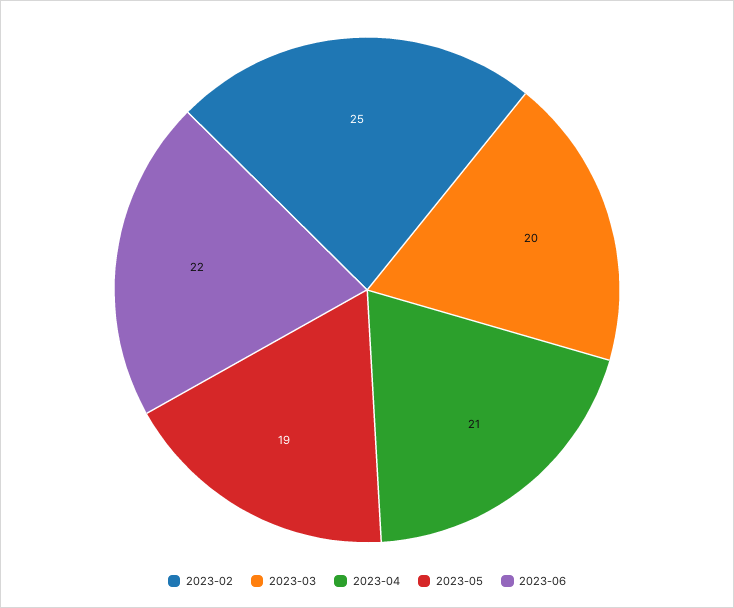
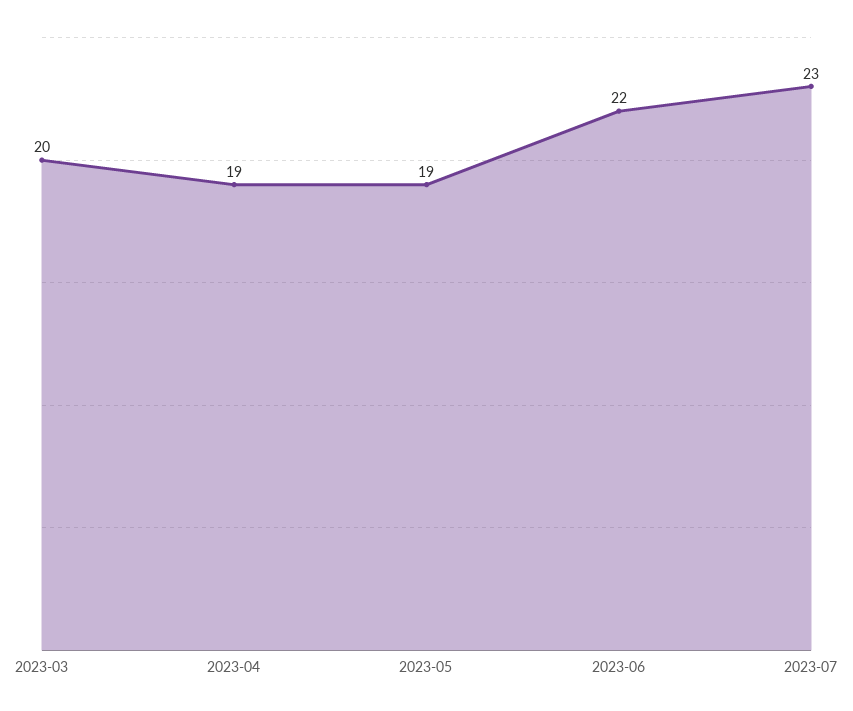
2023-02: 25 -> none
2023-04: 21 -> 19
2023-07: none -> 23

